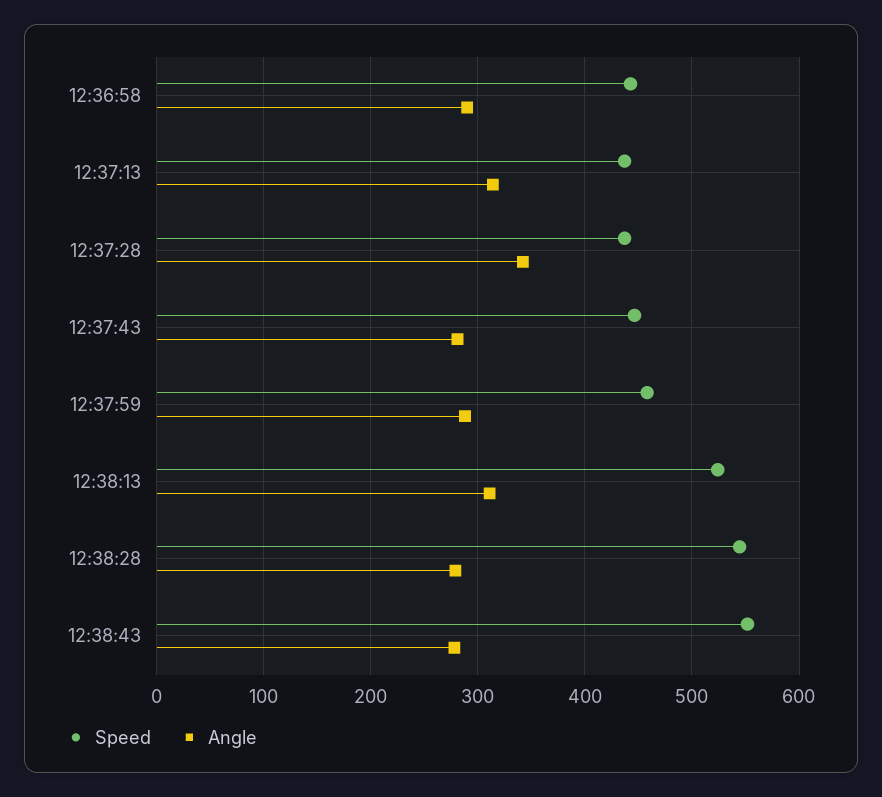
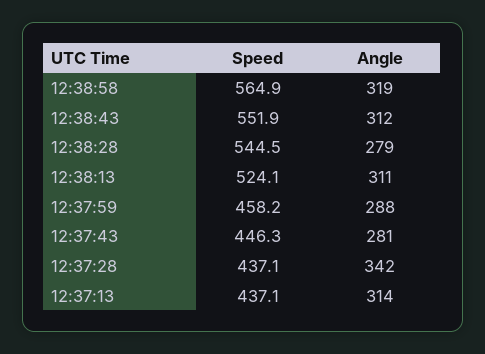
Speed, 12:36:58: 440 -> none
Angle, 12:36:58: 290 -> none
Angle, 12:38:43: 280 -> 312
Speed, 12:38:58: none -> 564.9
Angle, 12:38:58: none -> 319

